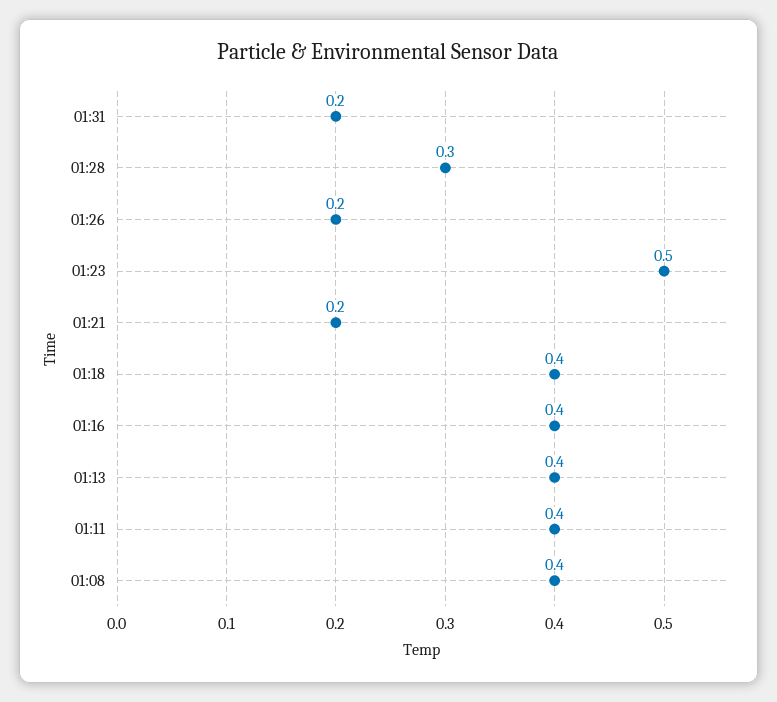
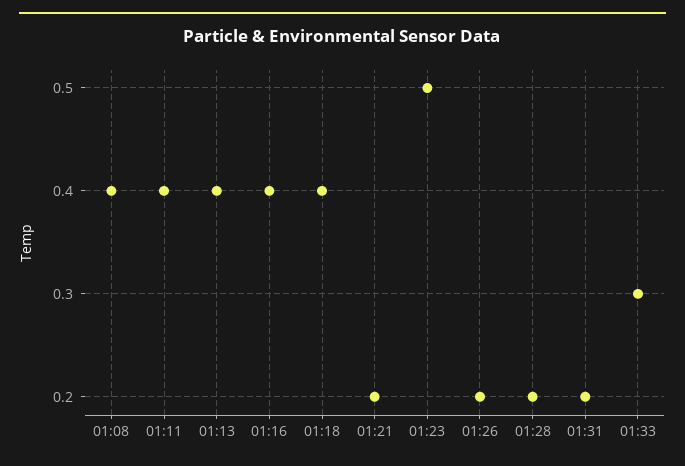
01:28: 0.3 -> 0.2
01:33: none -> 0.3

